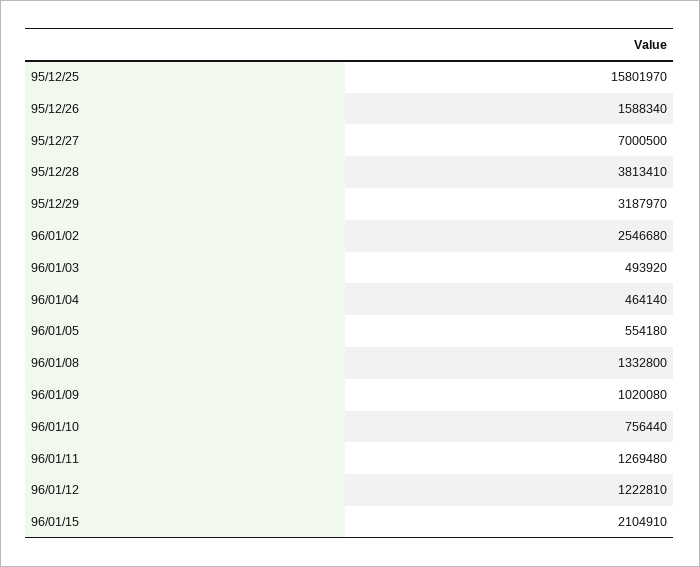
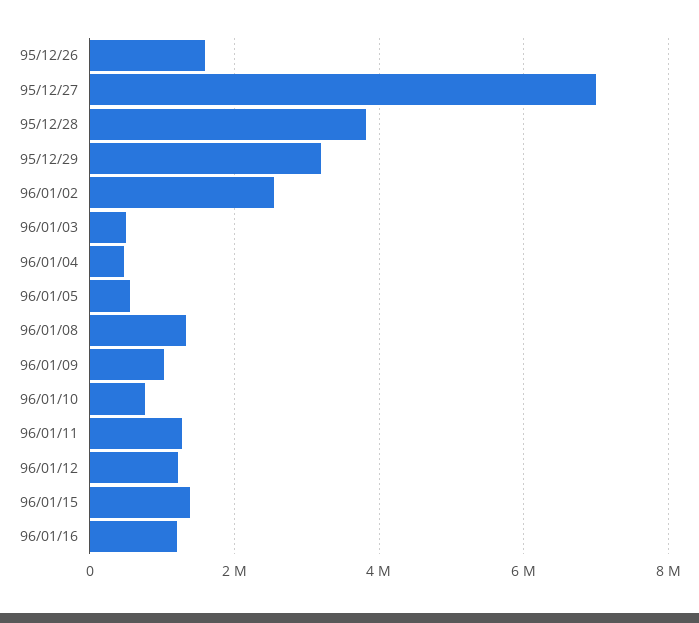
95/12/25: 15801970 -> none
96/01/15: 2104910 -> 1400000
96/01/16: none -> 1200000

